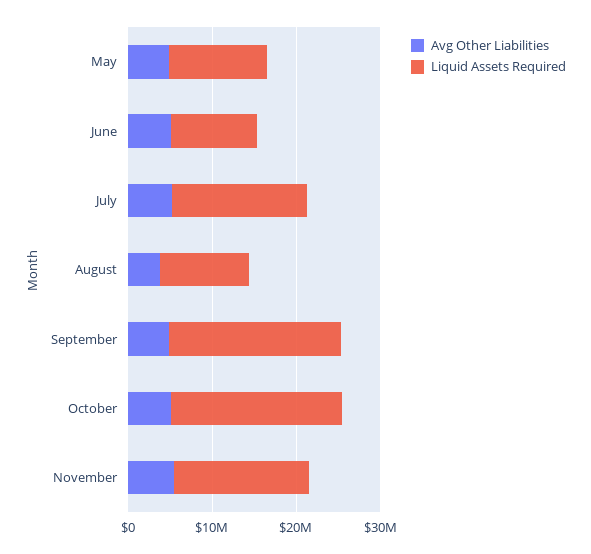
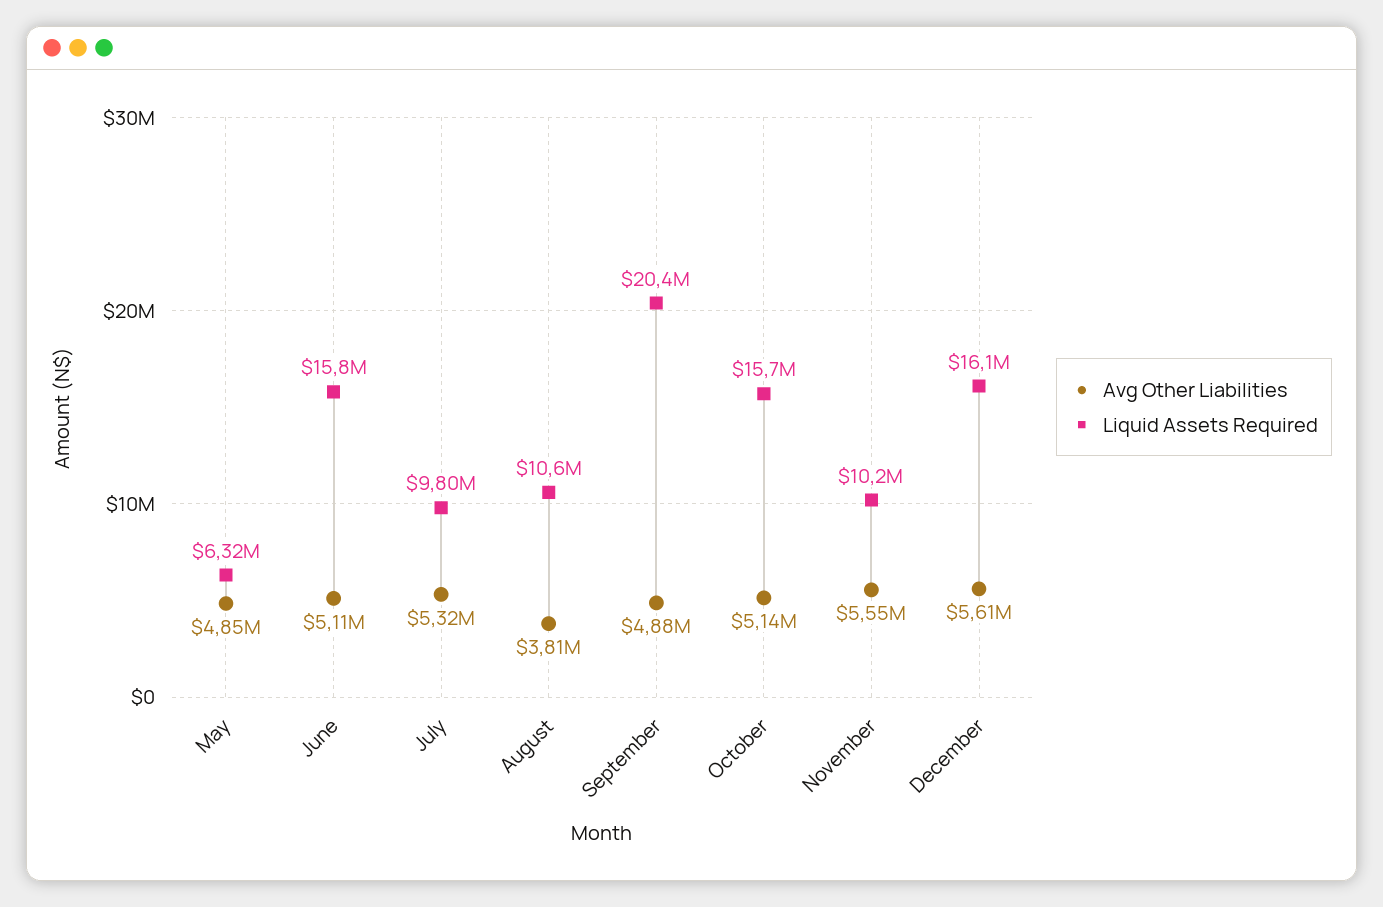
Liquid Assets Required, May: 12000000 -> 6320000
Liquid Assets Required, June: 10000000 -> 15800000
Liquid Assets Required, July: 16000000 -> 9800000
Liquid Assets Required, October: 20000000 -> 15700000
Liquid Assets Required, November: 16000000 -> 10200000
Avg Other Liabilities, December: none -> 5610000
Liquid Assets Required, December: none -> 16100000

